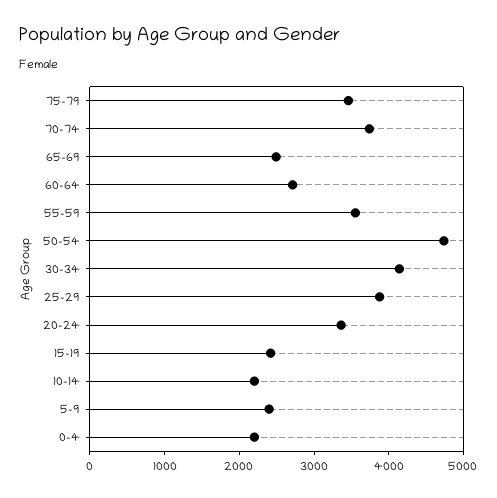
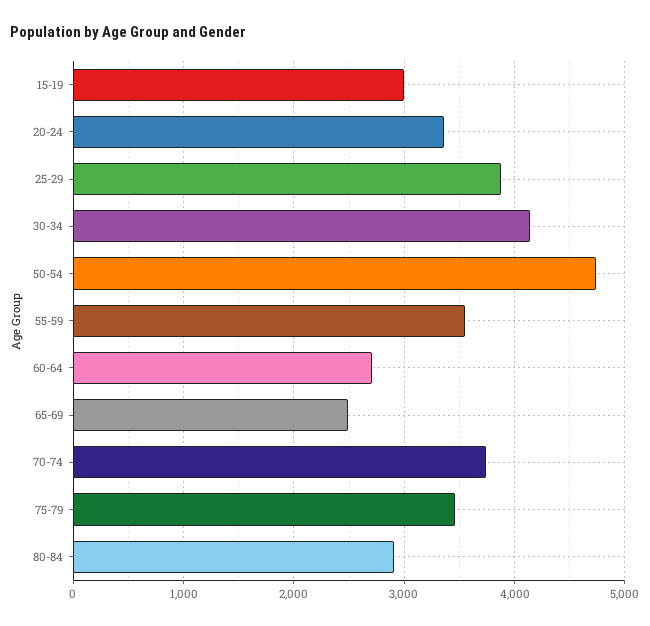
15-19: 2400 -> 3000
10-14: 2200 -> none
5-9: 2400 -> none
0-4: 2200 -> none
80-84: none -> 2900

